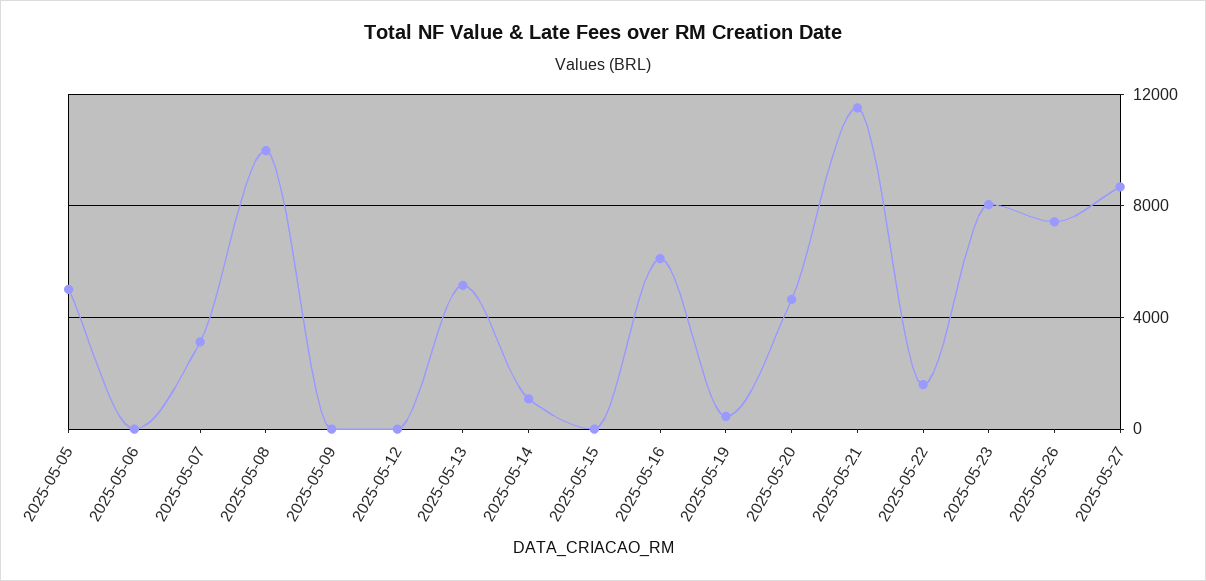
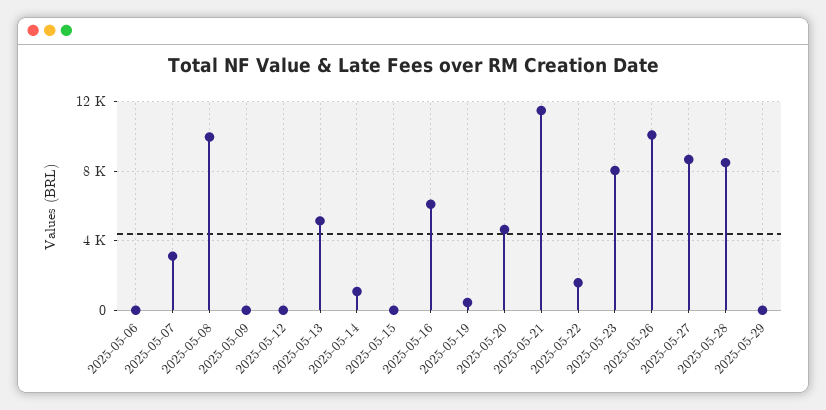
2025-05-05: 5000 -> none
2025-05-26: 7500 -> 10000
2025-05-28: none -> 8500
2025-05-29: none -> 0

